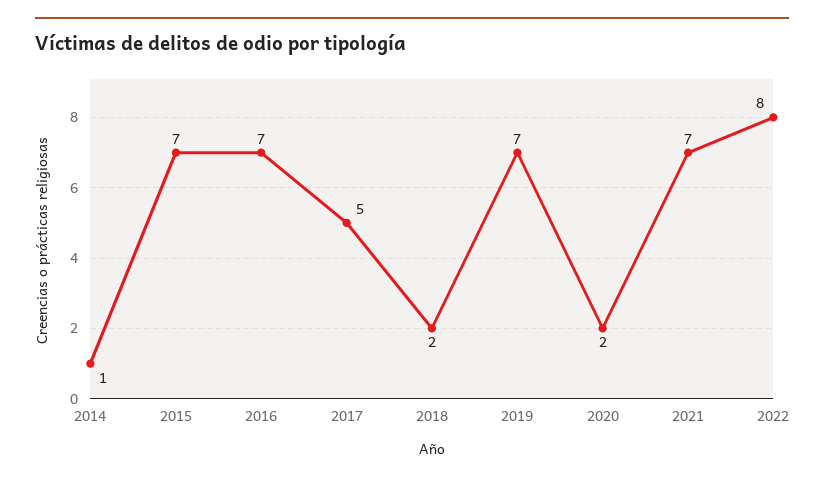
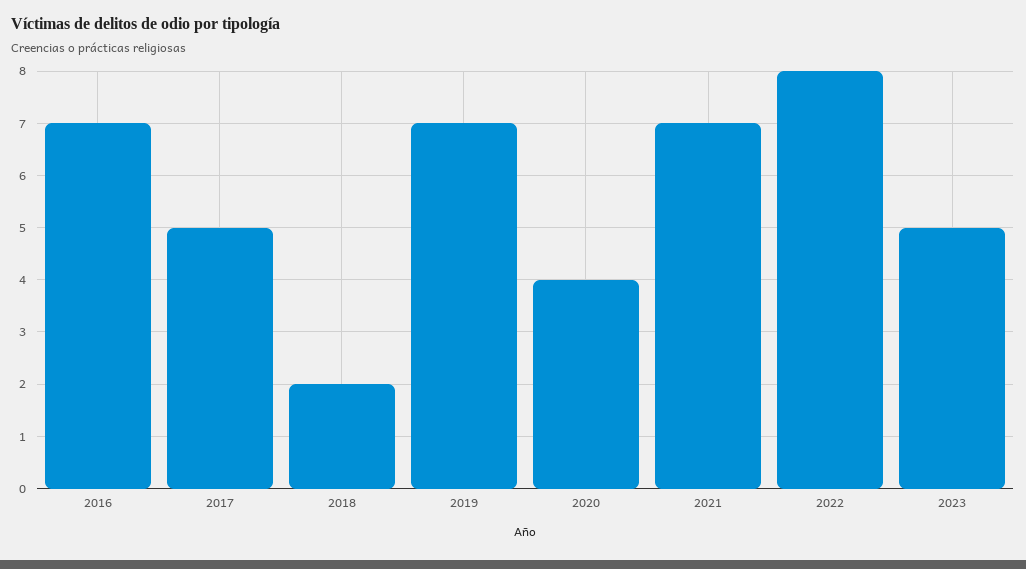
2014: 1 -> none
2015: 7 -> none
2020: 2 -> 4
2023: none -> 5

